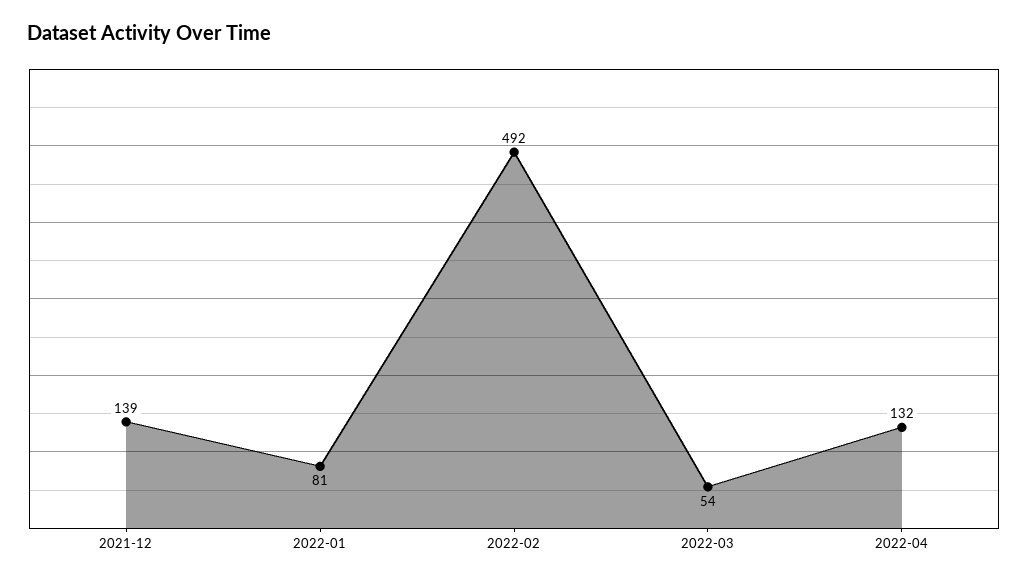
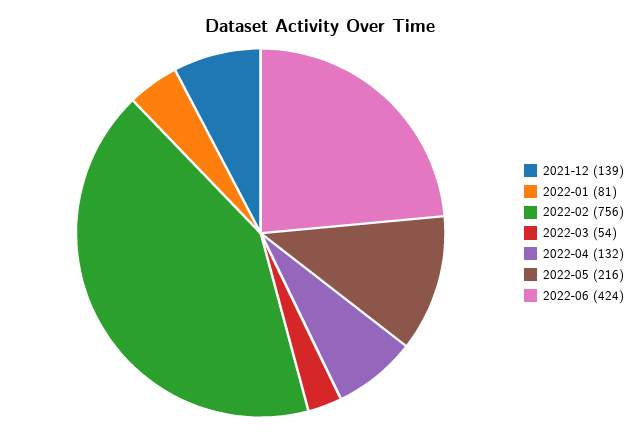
2022-02: 492 -> 756
2022-05: none -> 216
2022-06: none -> 424

